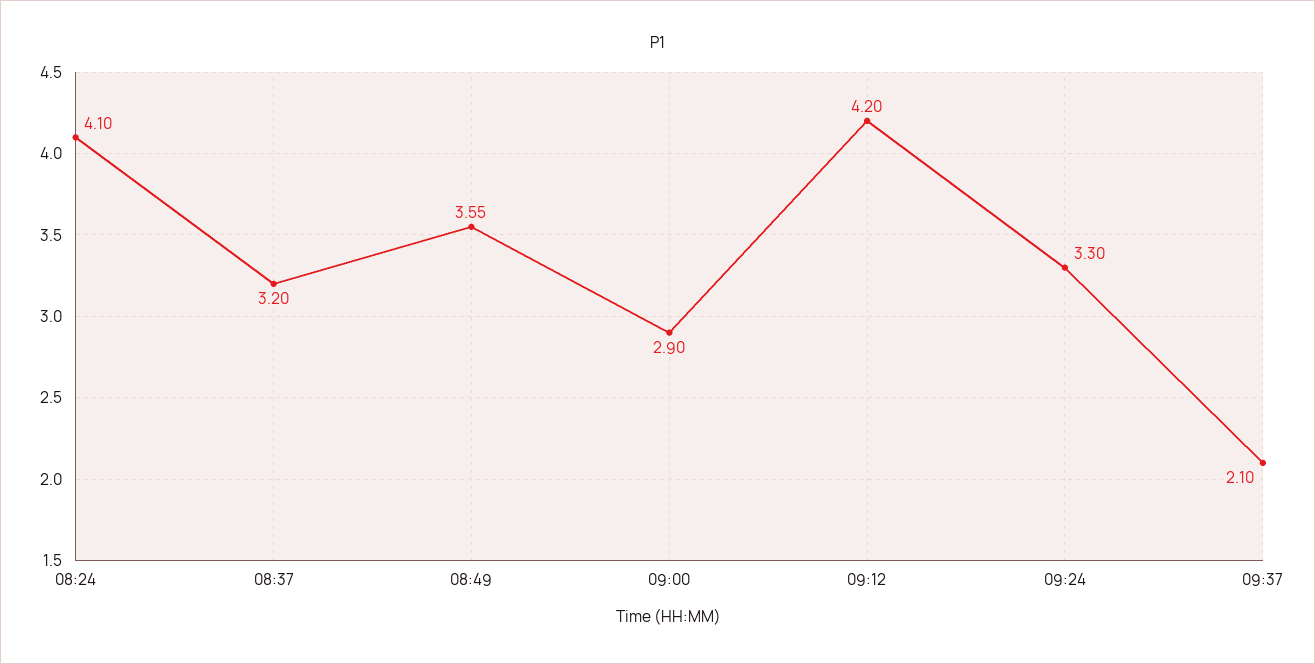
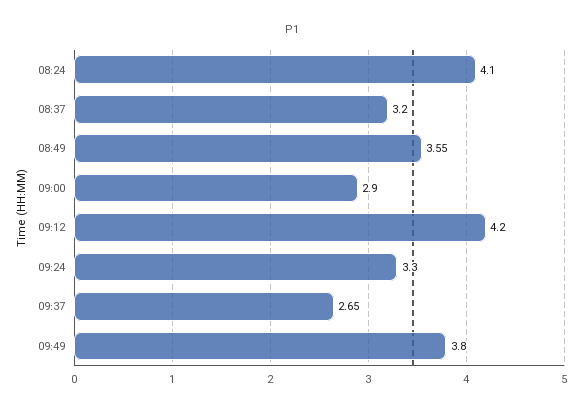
09:37: 2.1 -> 2.65
09:49: none -> 3.8

